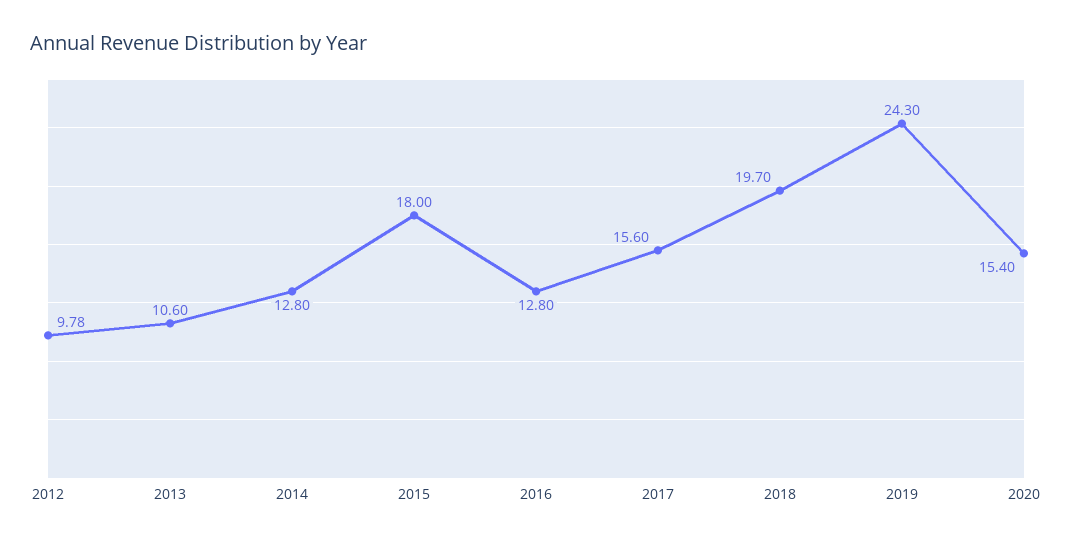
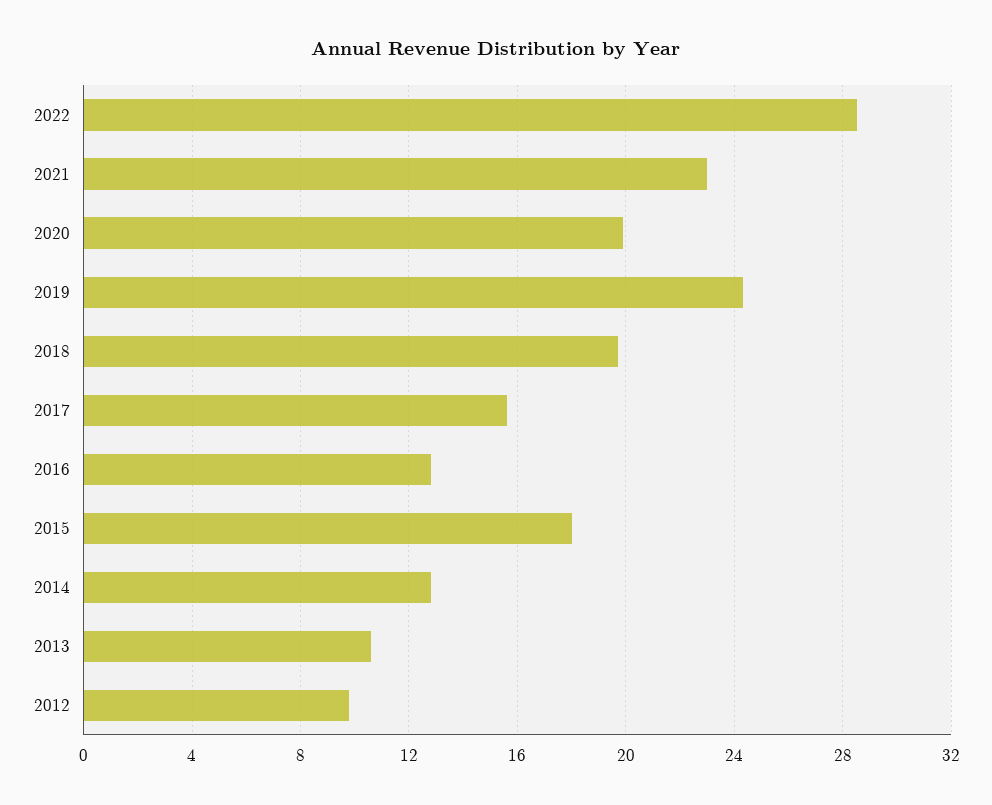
2020: 15.4 -> 20
2022: none -> 28.5
2021: none -> 23

